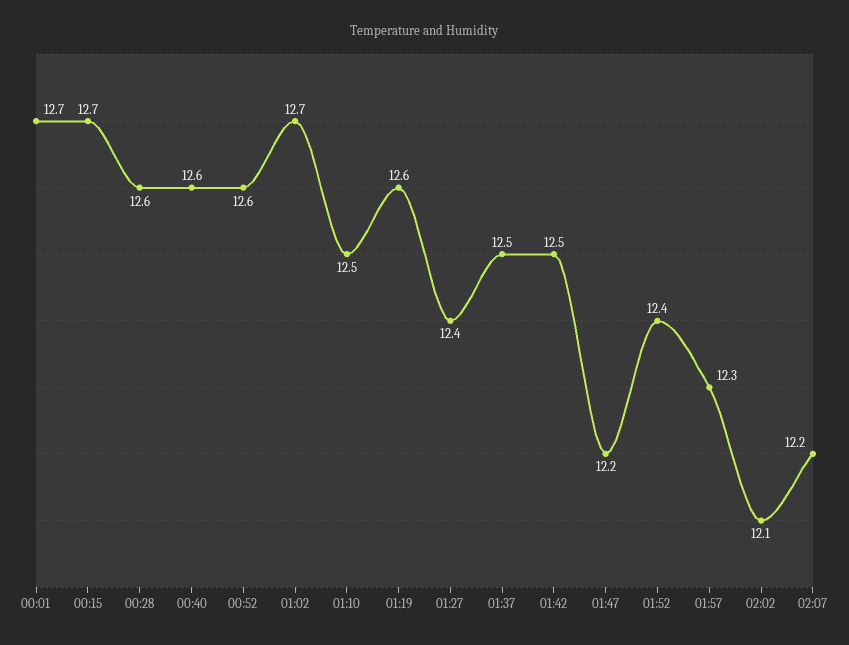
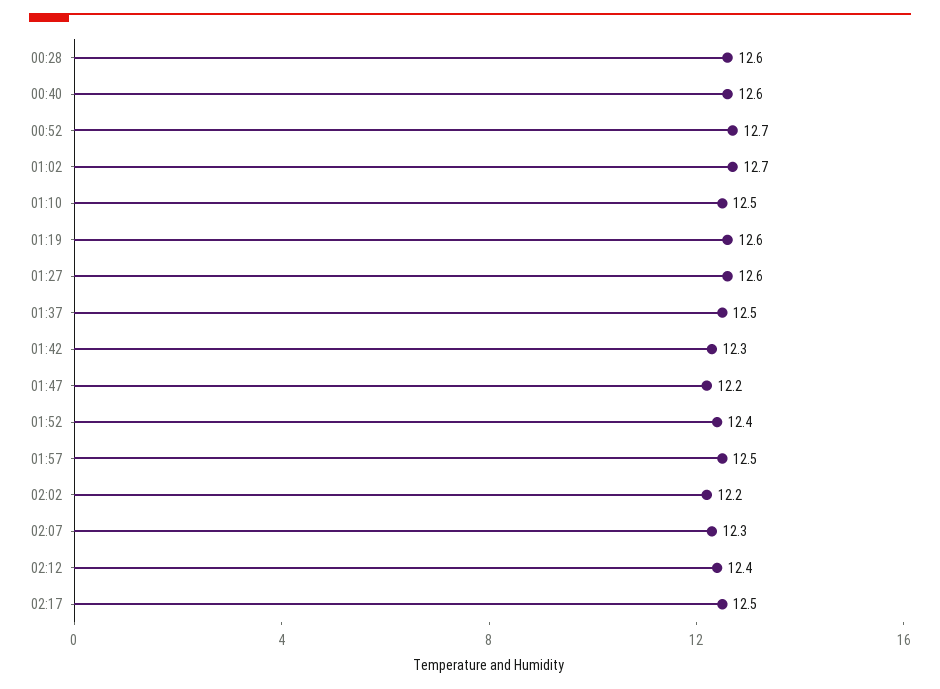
00:01: 12.7 -> none
00:15: 12.7 -> none
00:52: 12.6 -> 12.7
01:27: 12.4 -> 12.6
01:42: 12.5 -> 12.3
01:57: 12.3 -> 12.5
02:02: 12.1 -> 12.2
02:07: 12.2 -> 12.3
02:12: none -> 12.4
02:17: none -> 12.5

